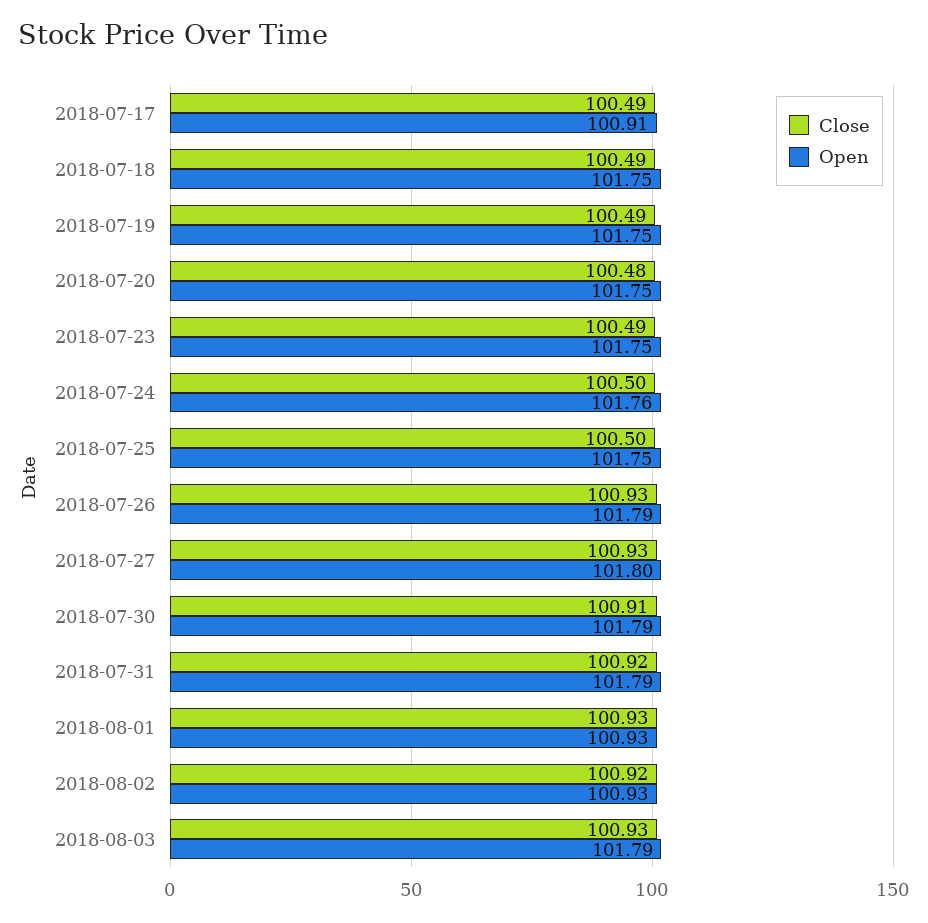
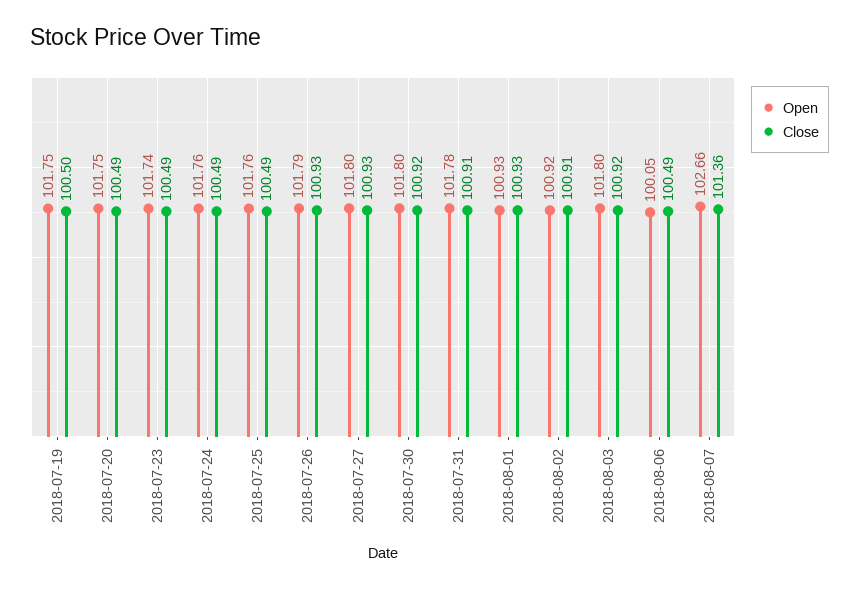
Close, 2018-07-17: 100.49 -> none
Open, 2018-07-17: 100.91 -> none
Close, 2018-07-18: 100.49 -> none
Open, 2018-07-18: 101.75 -> none
Close, 2018-07-19: 100.49 -> 100.5
Close, 2018-07-20: 100.48 -> 100.49
Open, 2018-07-23: 101.75 -> 101.74
Close, 2018-07-24: 100.5 -> 100.49
Close, 2018-07-25: 100.5 -> 100.49
Open, 2018-07-25: 101.75 -> 101.76
Close, 2018-07-30: 100.91 -> 100.92
Open, 2018-07-30: 101.79 -> 101.8
Close, 2018-07-31: 100.92 -> 100.91
Open, 2018-07-31: 101.79 -> 101.78
Close, 2018-08-02: 100.92 -> 100.91
Open, 2018-08-02: 100.93 -> 100.92
Close, 2018-08-03: 100.93 -> 100.92
Open, 2018-08-03: 101.79 -> 101.8
Open, 2018-08-06: none -> 100.05
Close, 2018-08-06: none -> 100.49
Open, 2018-08-07: none -> 102.66
Close, 2018-08-07: none -> 101.36

